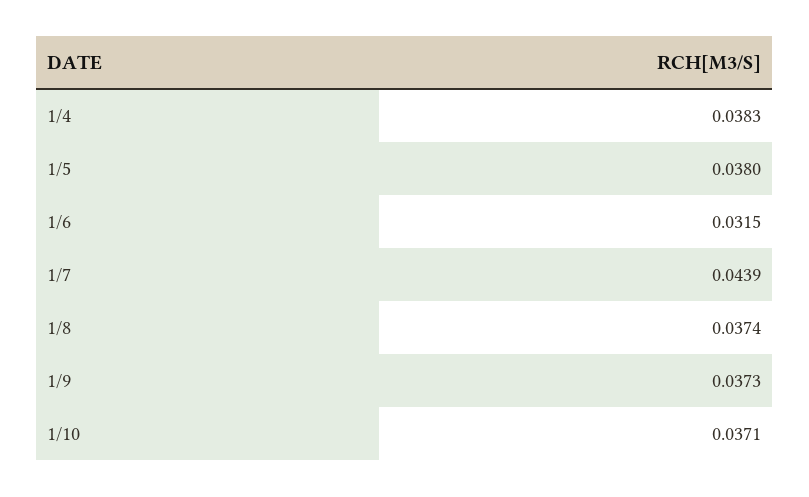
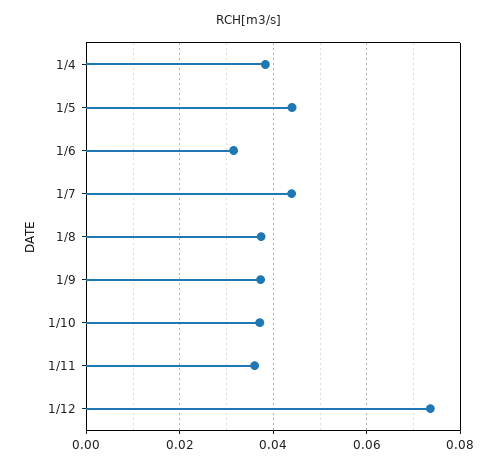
1/5: 0.038 -> 0.044
1/11: none -> 0.036
1/12: none -> 0.074

